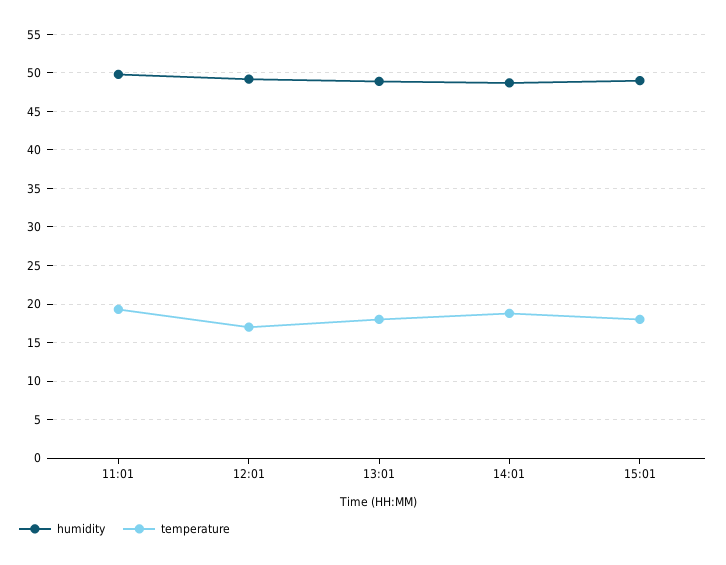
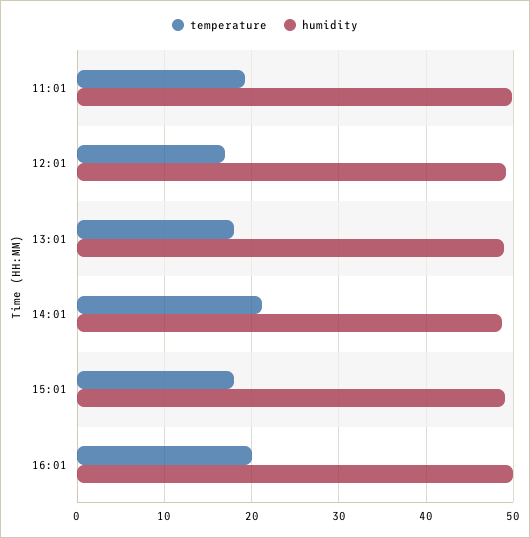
temperature, 14:01: 19 -> 21
temperature, 16:01: none -> 20
humidity, 16:01: none -> 50

